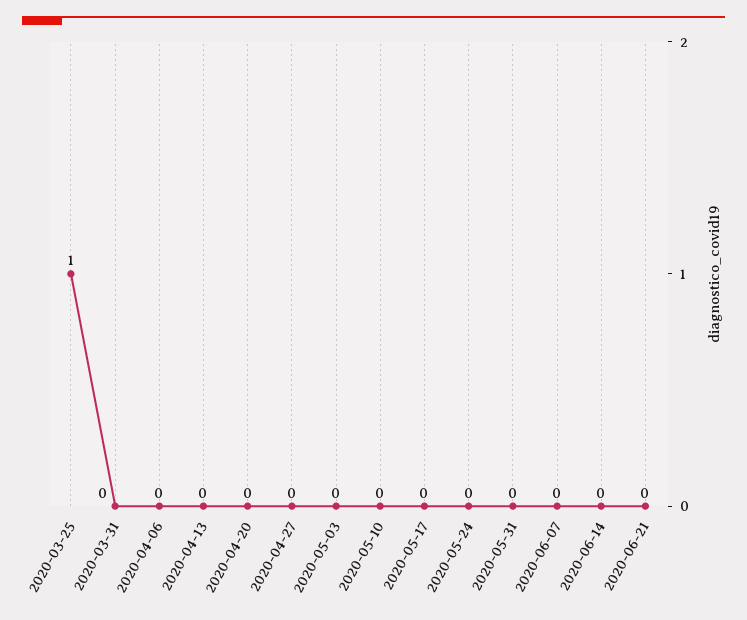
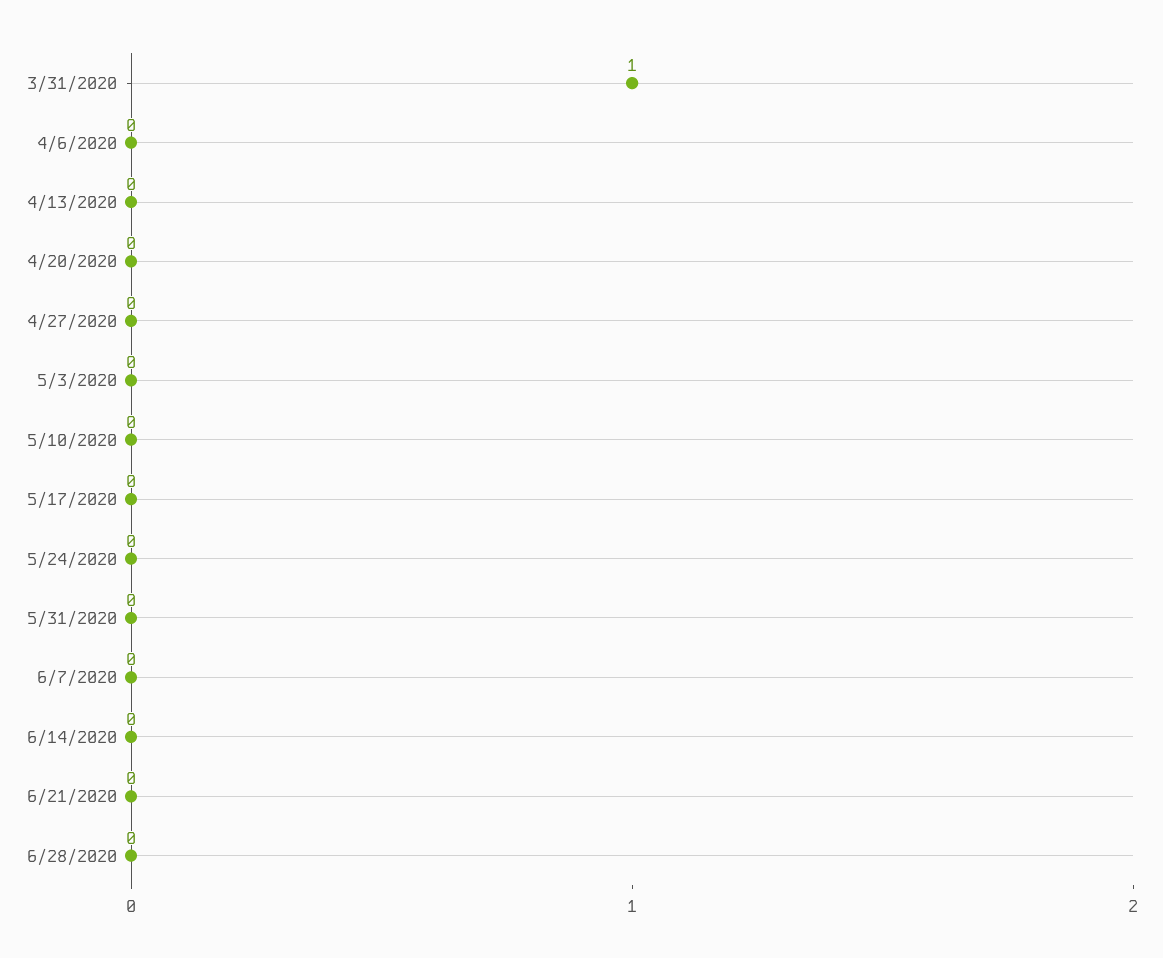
2020-03-25: 1 -> none
2020-03-31: 0 -> 1
6/28/2020: none -> 0

